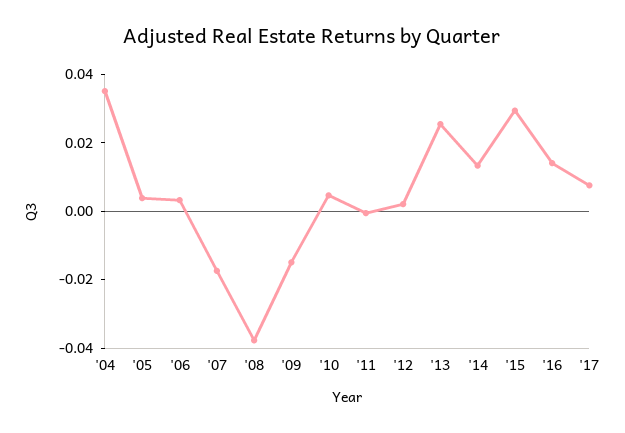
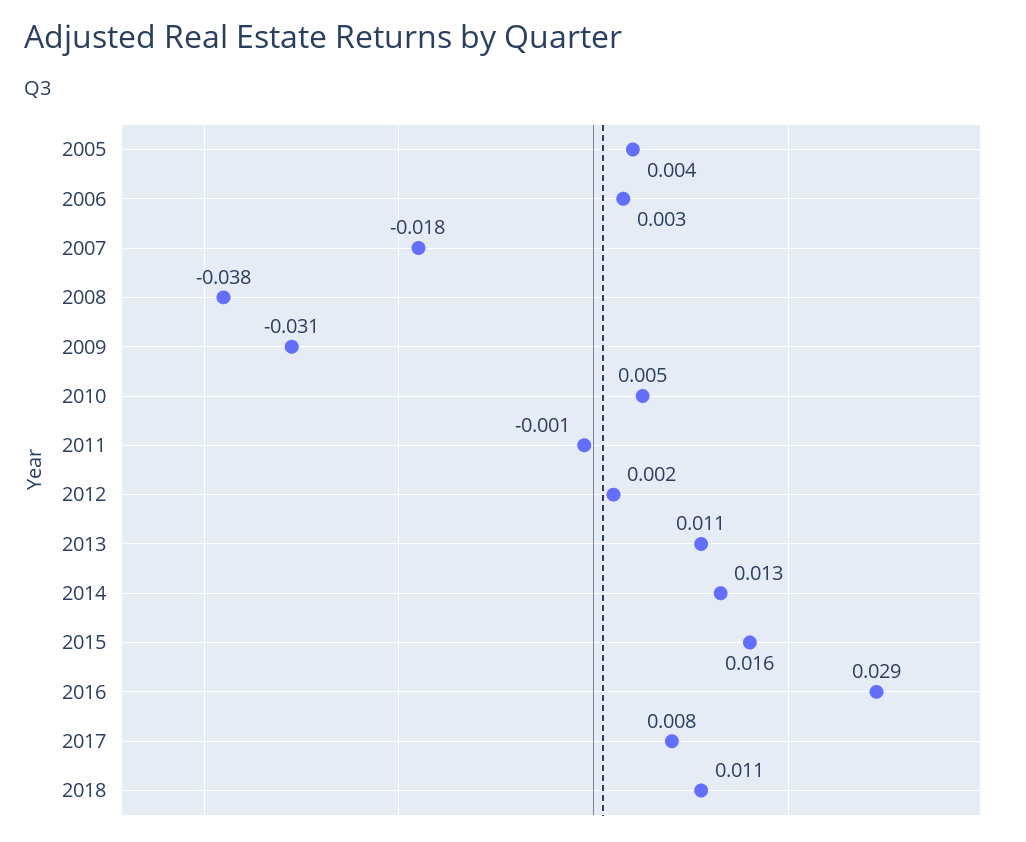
'04: 0.035 -> none
'09: -0.015 -> -0.031
'13: 0.025 -> 0.011
'15: 0.03 -> 0.016
'16: 0.015 -> 0.029
2018: none -> 0.011

